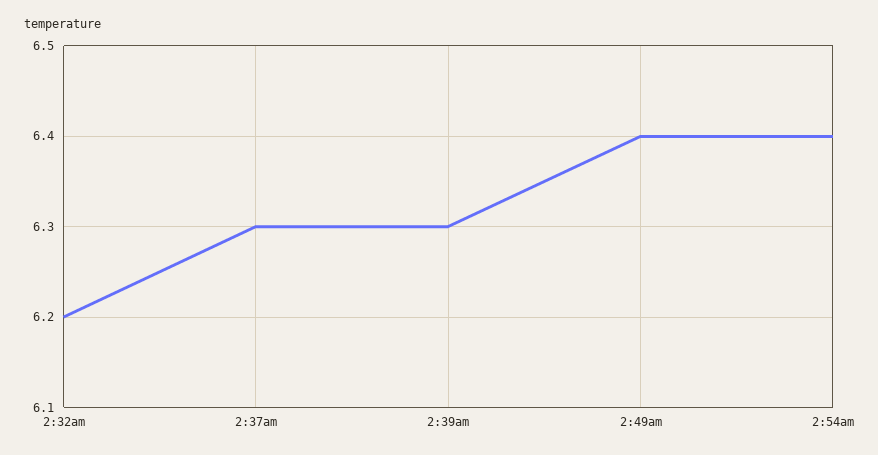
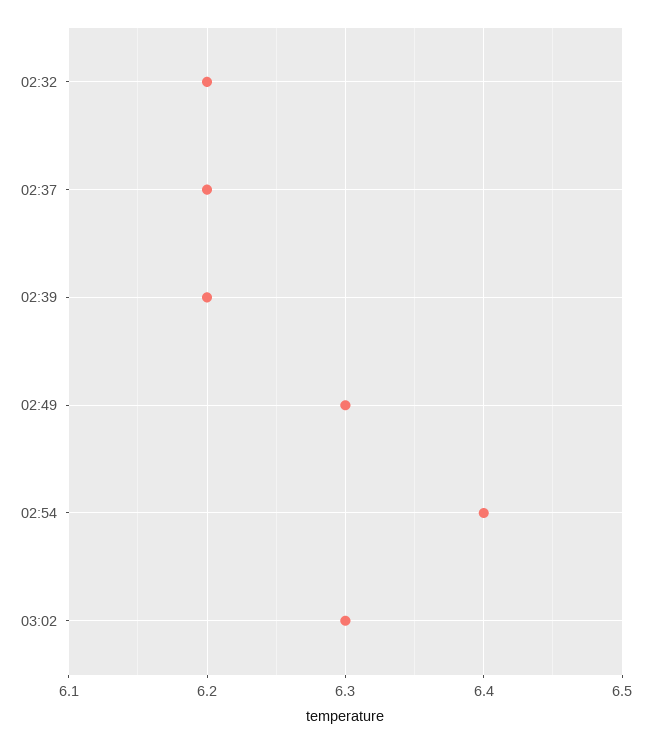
2:37am: 6.3 -> 6.2
2:39am: 6.3 -> 6.2
2:49am: 6.4 -> 6.3
03:02: none -> 6.3

